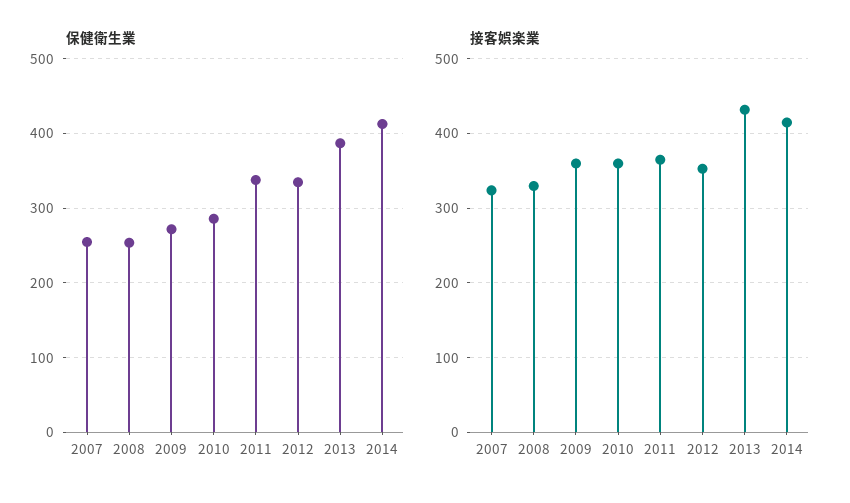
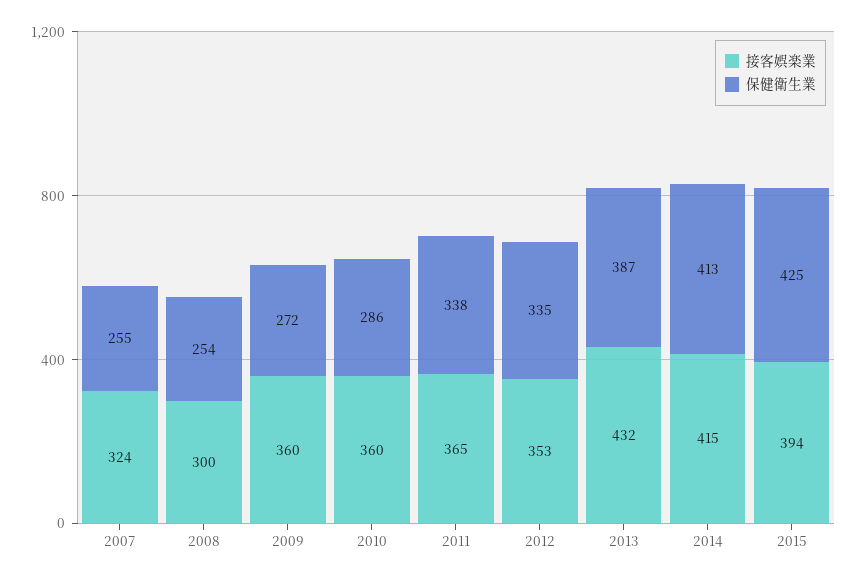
接客娯楽業, 2008: 330 -> 300
接客娯楽業, 2015: none -> 394
保健衛生業, 2015: none -> 425

